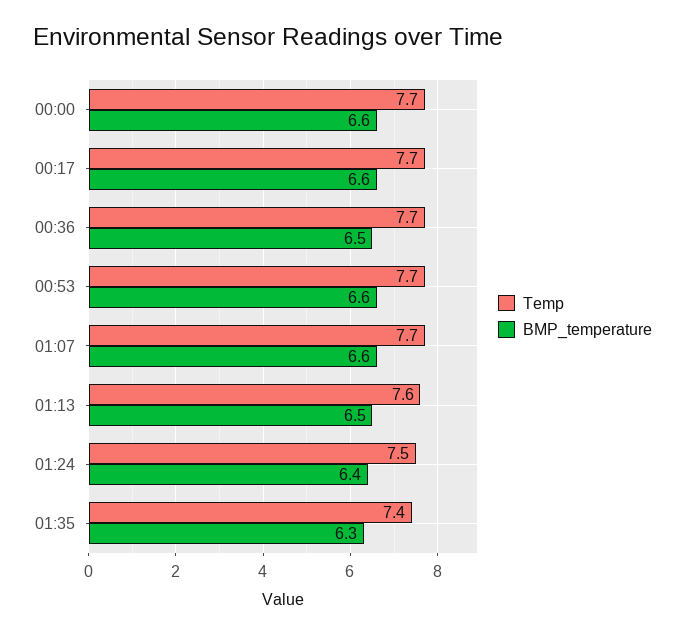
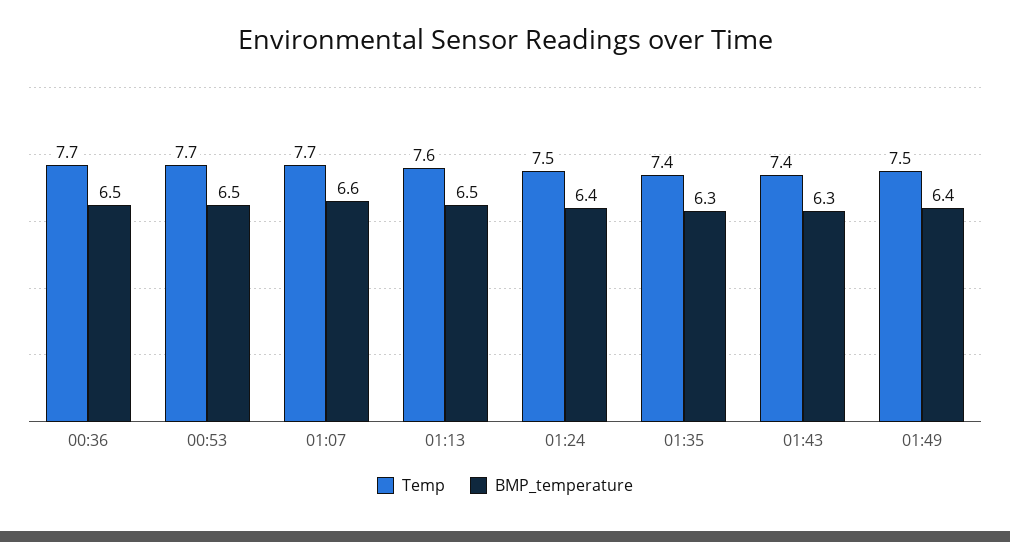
Temp, 00:00: 7.7 -> none
BMP_temperature, 00:00: 6.6 -> none
Temp, 00:17: 7.7 -> none
BMP_temperature, 00:17: 6.6 -> none
BMP_temperature, 00:53: 6.6 -> 6.5
Temp, 01:43: none -> 7.4
BMP_temperature, 01:43: none -> 6.3
Temp, 01:49: none -> 7.5
BMP_temperature, 01:49: none -> 6.4

